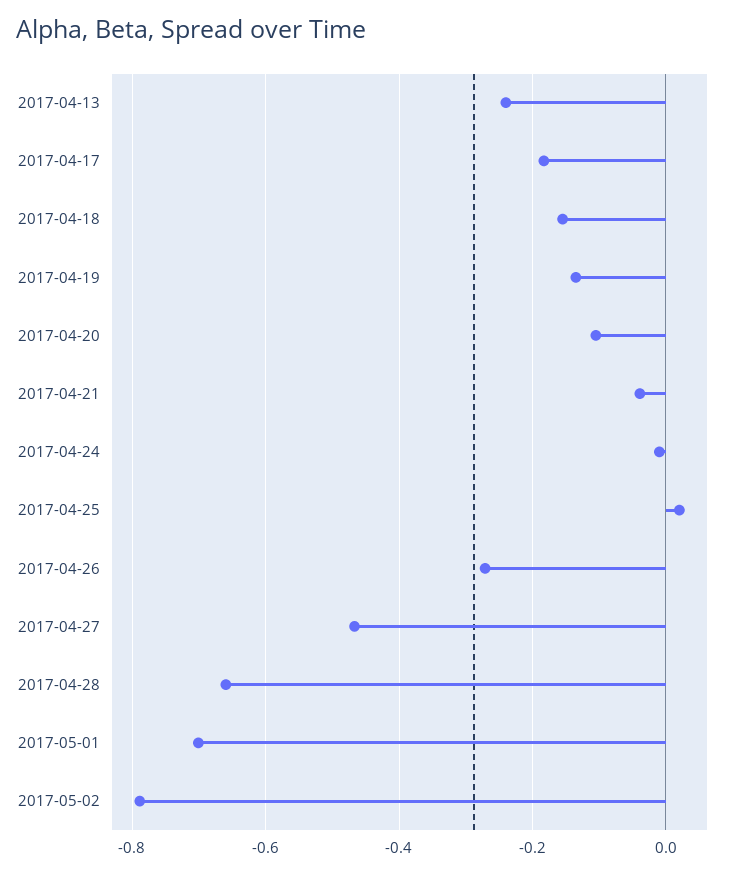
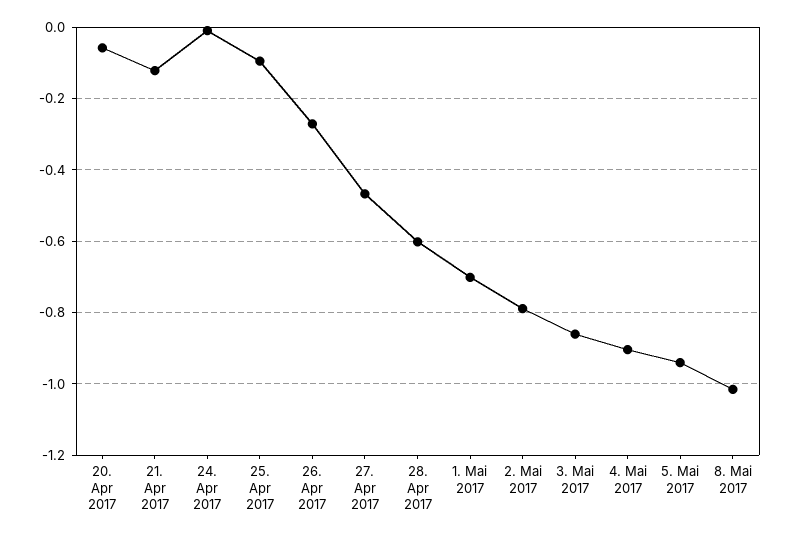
2017-04-13: -0.24 -> none
2017-04-17: -0.18 -> none
2017-04-18: -0.16 -> none
2017-04-19: -0.14 -> none
2017-04-20: -0.1 -> -0.06
2017-04-21: -0.04 -> -0.12
2017-04-25: 0.02 -> -0.1
2017-04-28: -0.66 -> -0.6
3. Mai 2017: none -> -0.86
4. Mai 2017: none -> -0.9
5. Mai 2017: none -> -0.94
8. Mai 2017: none -> -1.02

